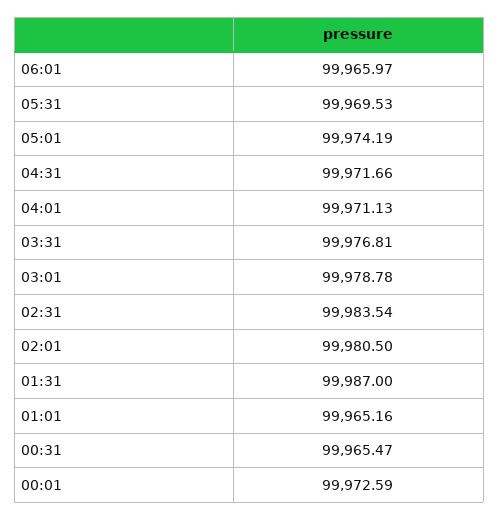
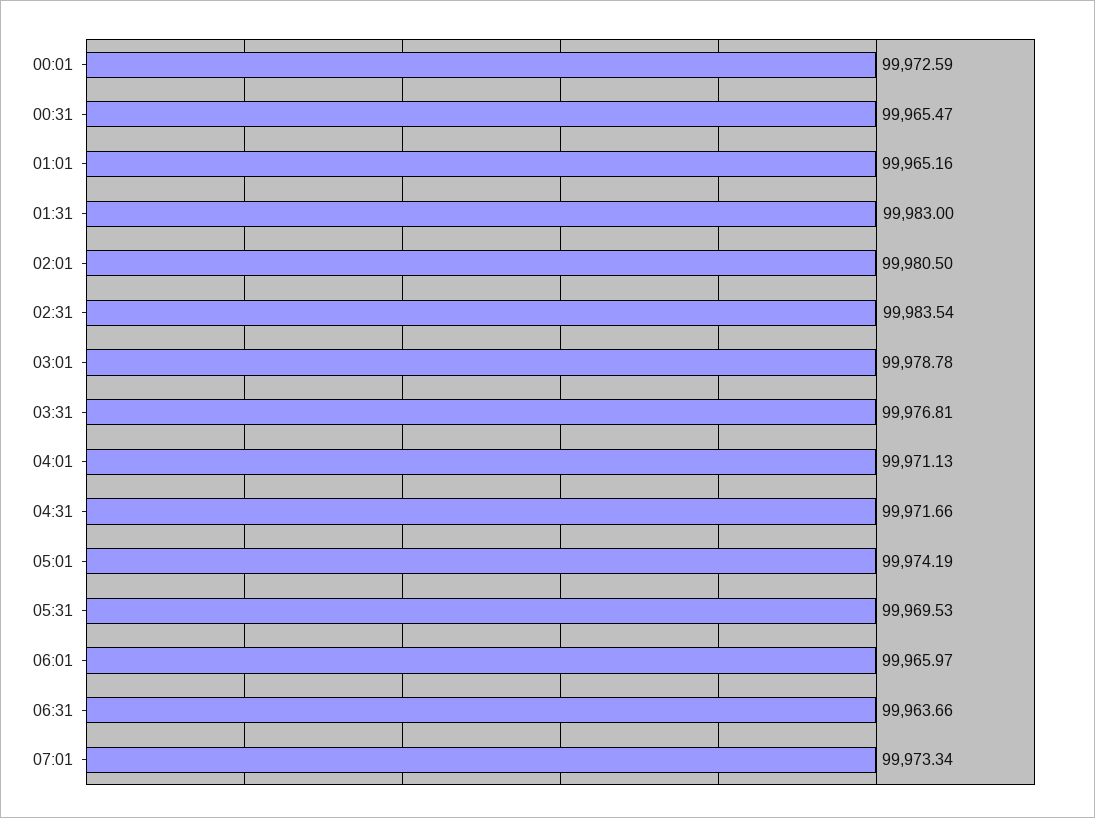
01:31: 99987 -> 99983
06:31: none -> 99963.66
07:01: none -> 99973.34

